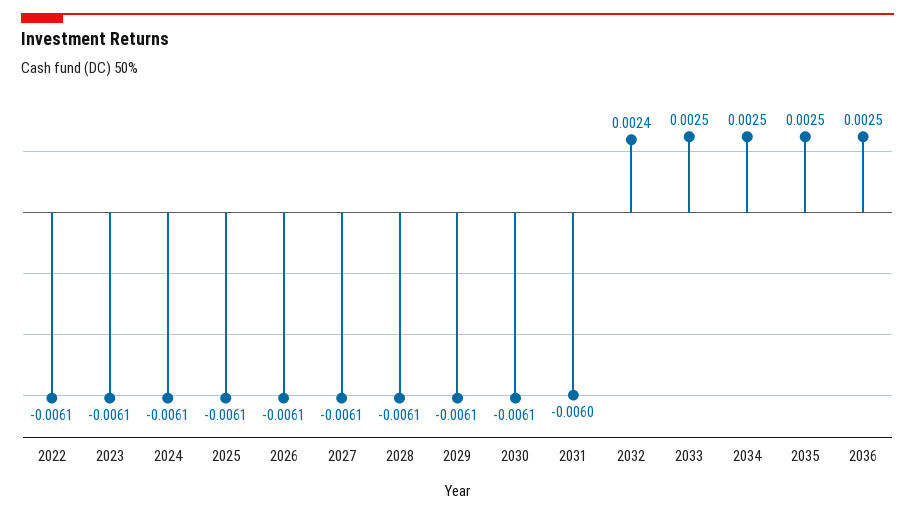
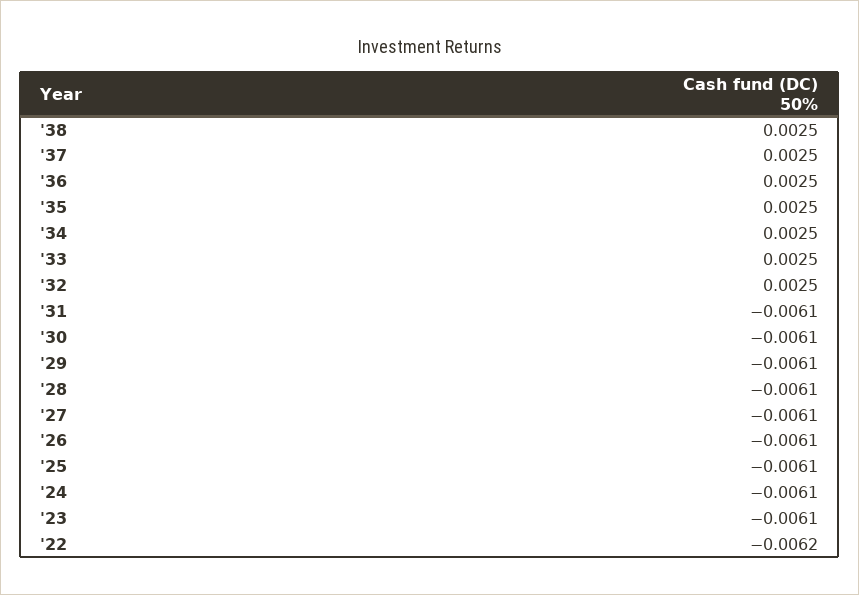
2022: -0.0061 -> -0.0062
2031: -0.006 -> -0.0061
2032: 0.0024 -> 0.0025
'38: none -> 0.0025
'37: none -> 0.0025

